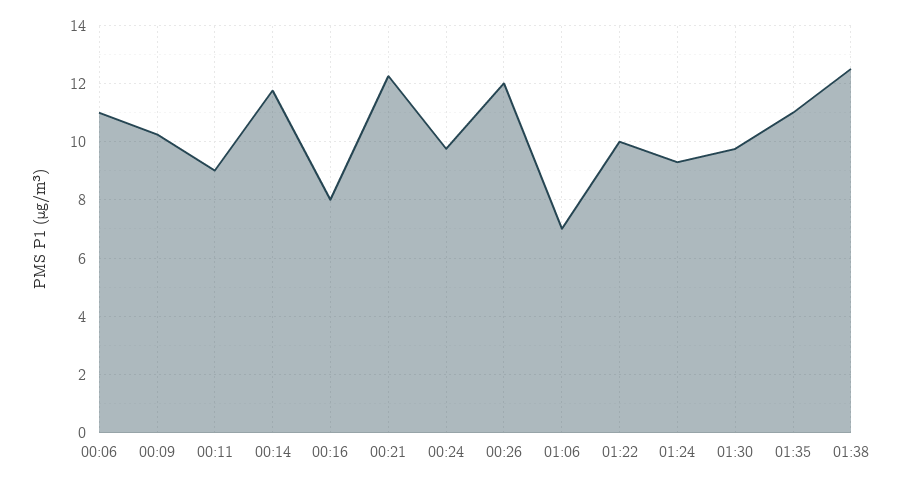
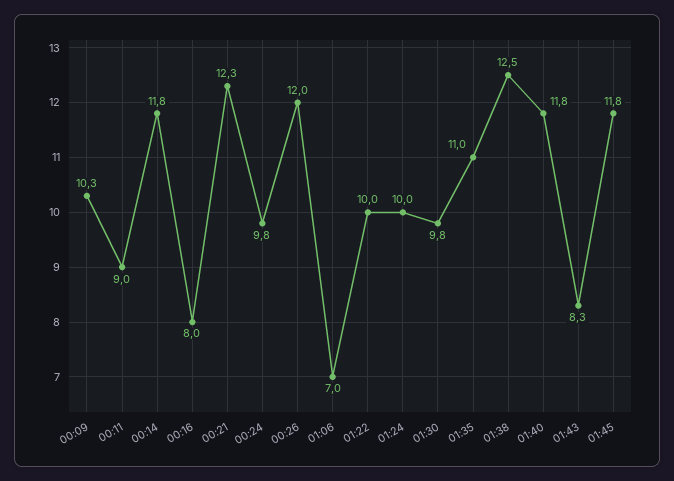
00:06: 11 -> none
01:24: 9.25 -> 10
01:40: none -> 11.8
01:43: none -> 8.3
01:45: none -> 11.8

